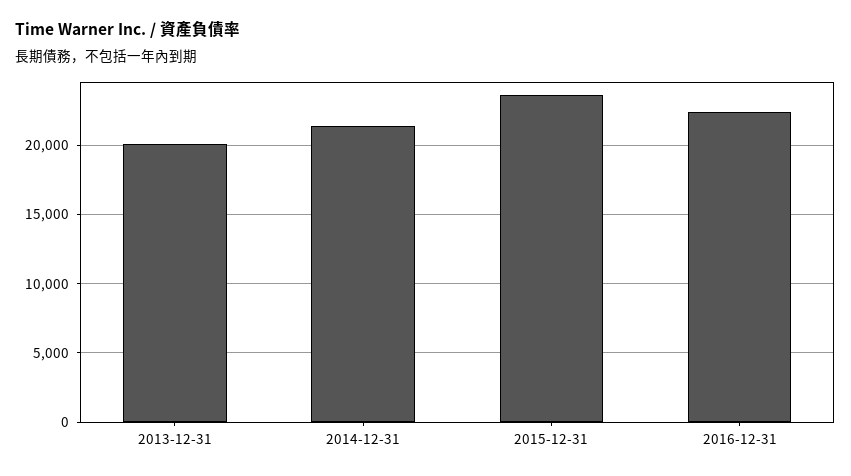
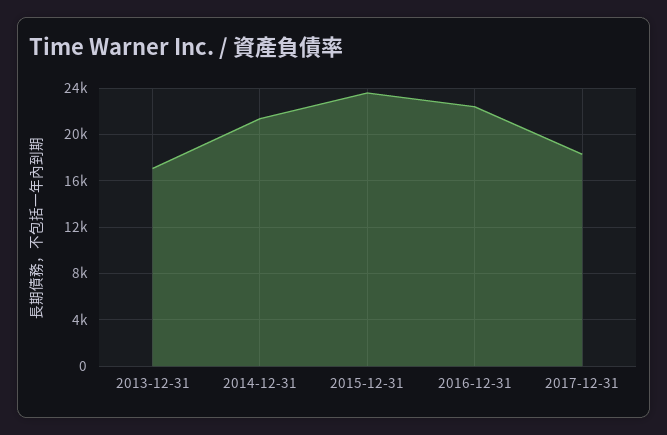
2013-12-31: 20000 -> 17000
2017-12-31: none -> 18000

